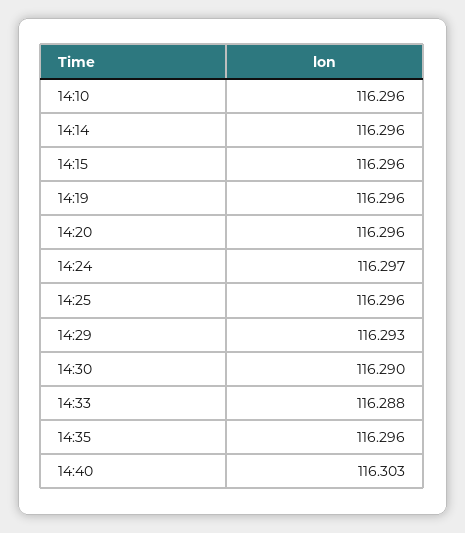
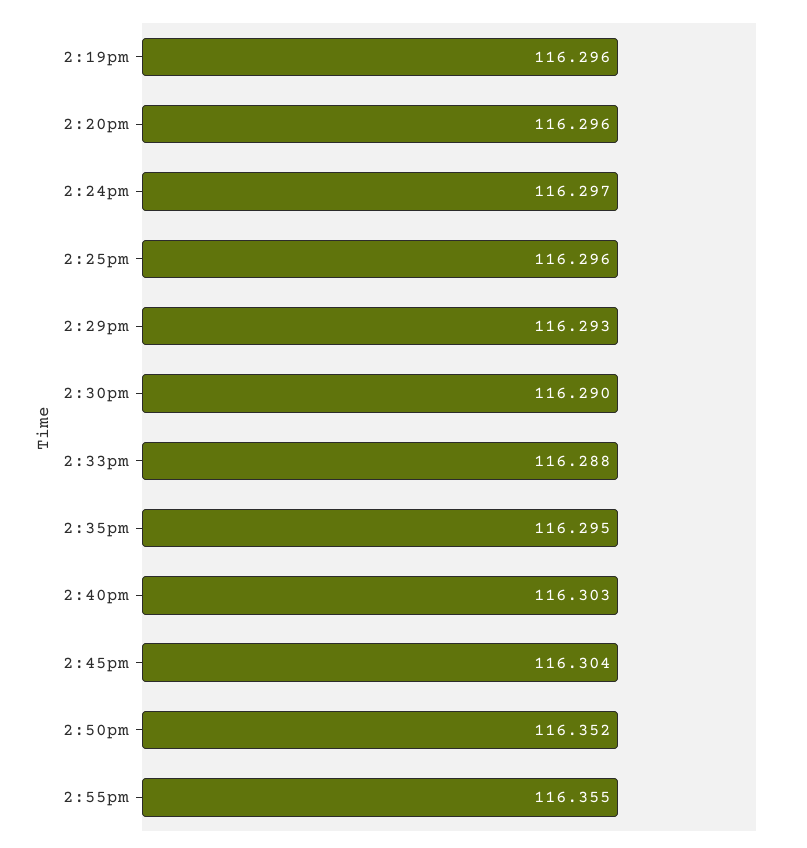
14:10: 116.296 -> none
14:14: 116.296 -> none
14:15: 116.296 -> none
14:35: 116.296 -> 116.295
2:45pm: none -> 116.304
2:50pm: none -> 116.352
2:55pm: none -> 116.355

